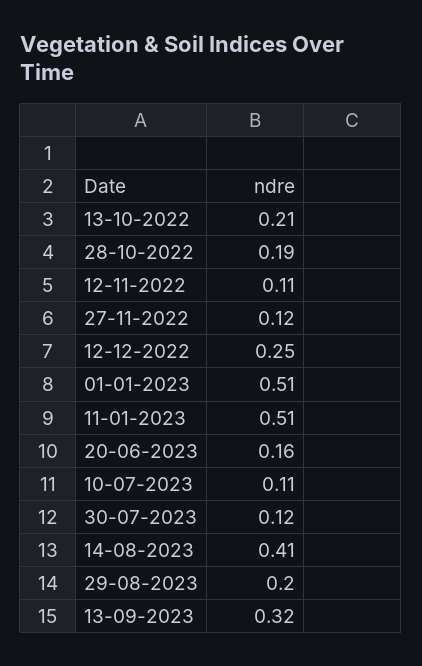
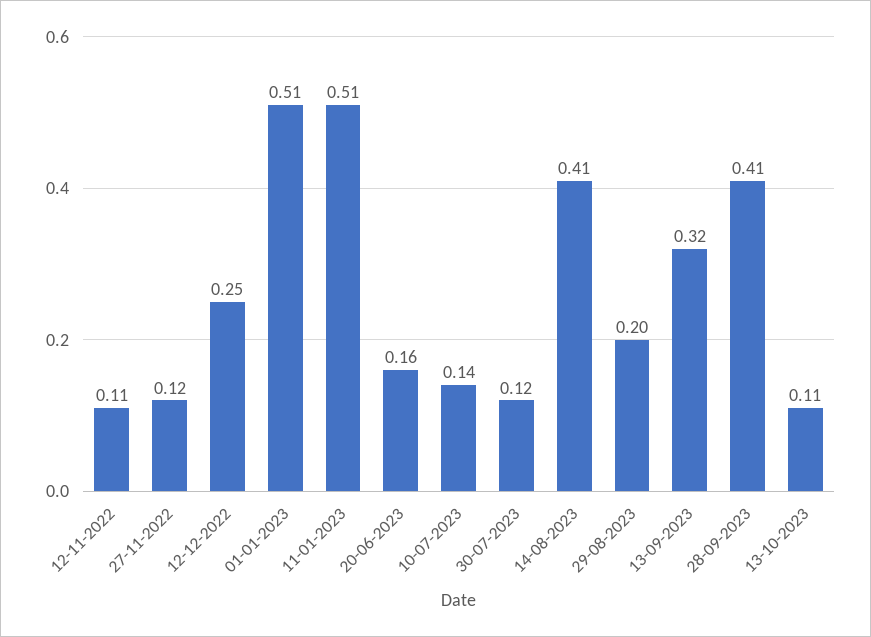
13-10-2022: 0.21 -> none
28-10-2022: 0.19 -> none
10-07-2023: 0.11 -> 0.14
28-09-2023: none -> 0.41
13-10-2023: none -> 0.11

